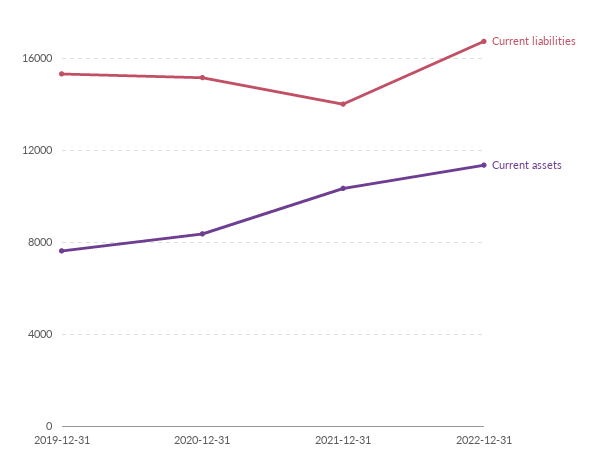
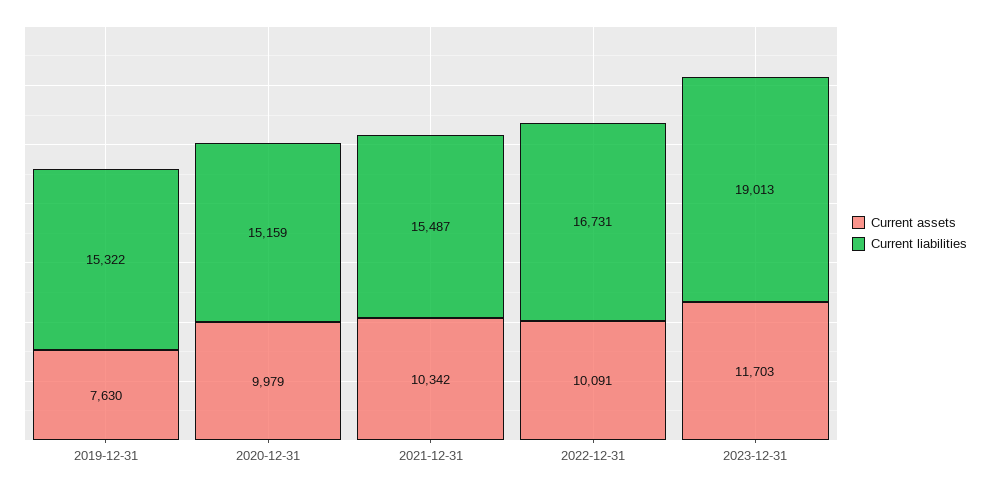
Current assets, 2020-12-31: 8500 -> 9979
Current liabilities, 2021-12-31: 14000 -> 15487
Current assets, 2022-12-31: 11500 -> 10091
Current assets, 2023-12-31: none -> 11703
Current liabilities, 2023-12-31: none -> 19013

